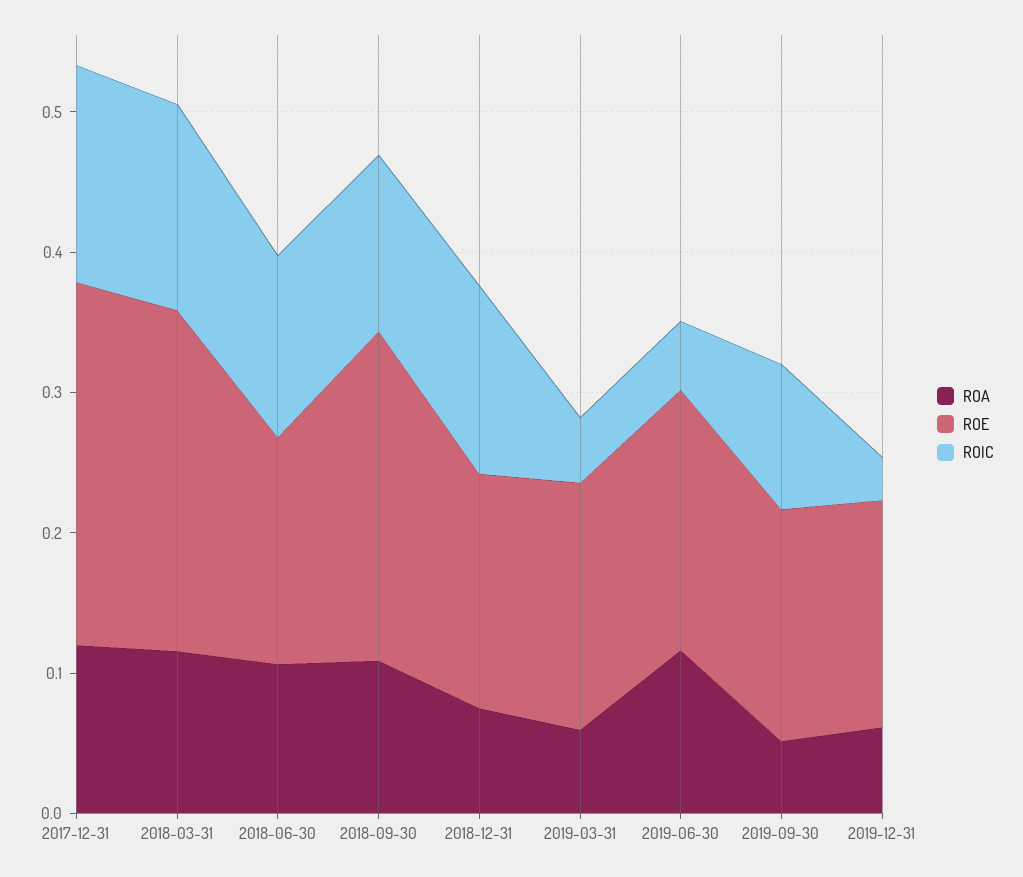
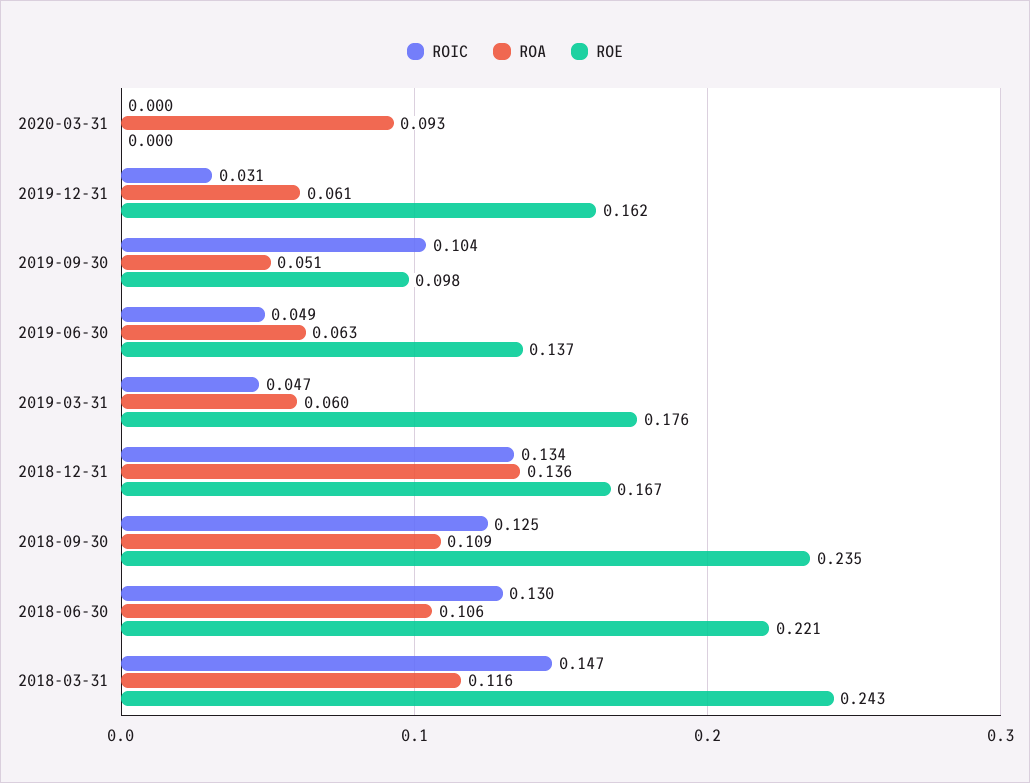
ROA, 2017-12-31: 0.12 -> none
ROE, 2017-12-31: 0.26 -> none
ROIC, 2017-12-31: 0.16 -> none
ROE, 2018-06-30: 0.16 -> 0.221
ROA, 2018-12-31: 0.08 -> 0.136
ROA, 2019-06-30: 0.12 -> 0.063
ROE, 2019-06-30: 0.18 -> 0.137
ROE, 2019-09-30: 0.16 -> 0.098
ROIC, 2020-03-31: none -> 0
ROA, 2020-03-31: none -> 0.093
ROE, 2020-03-31: none -> 0

